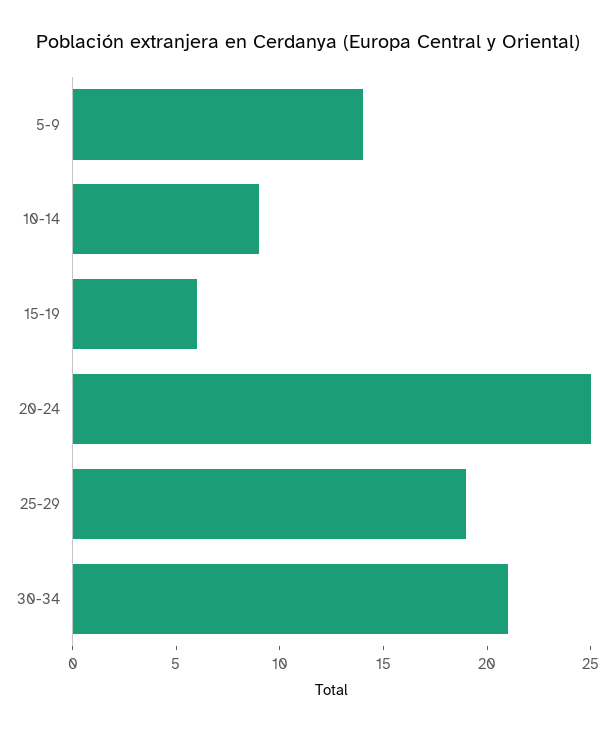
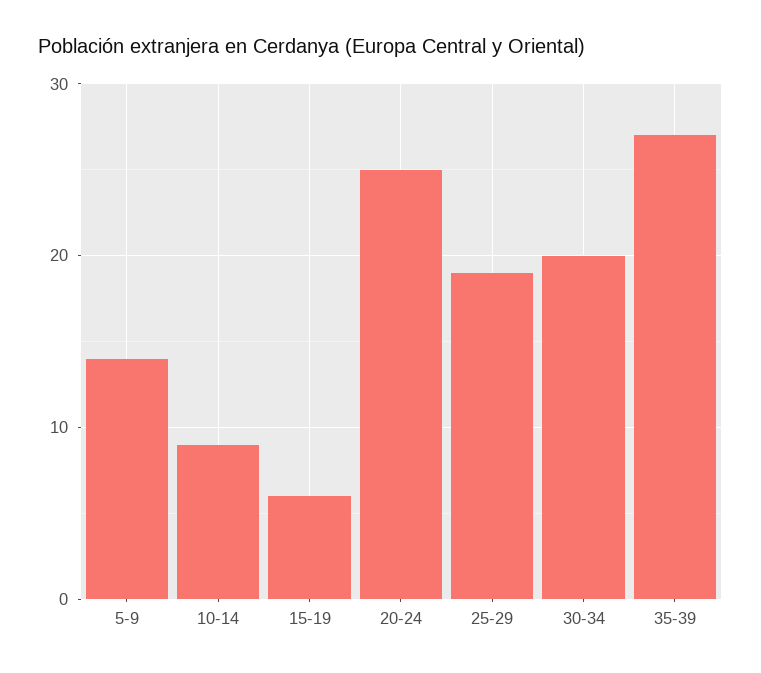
30-34: 21 -> 20
35-39: none -> 27

